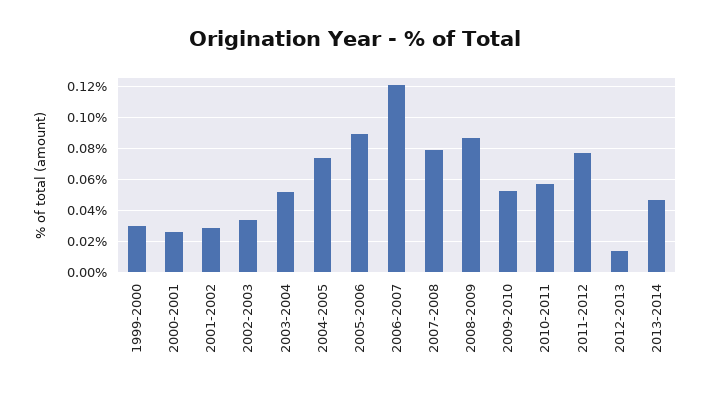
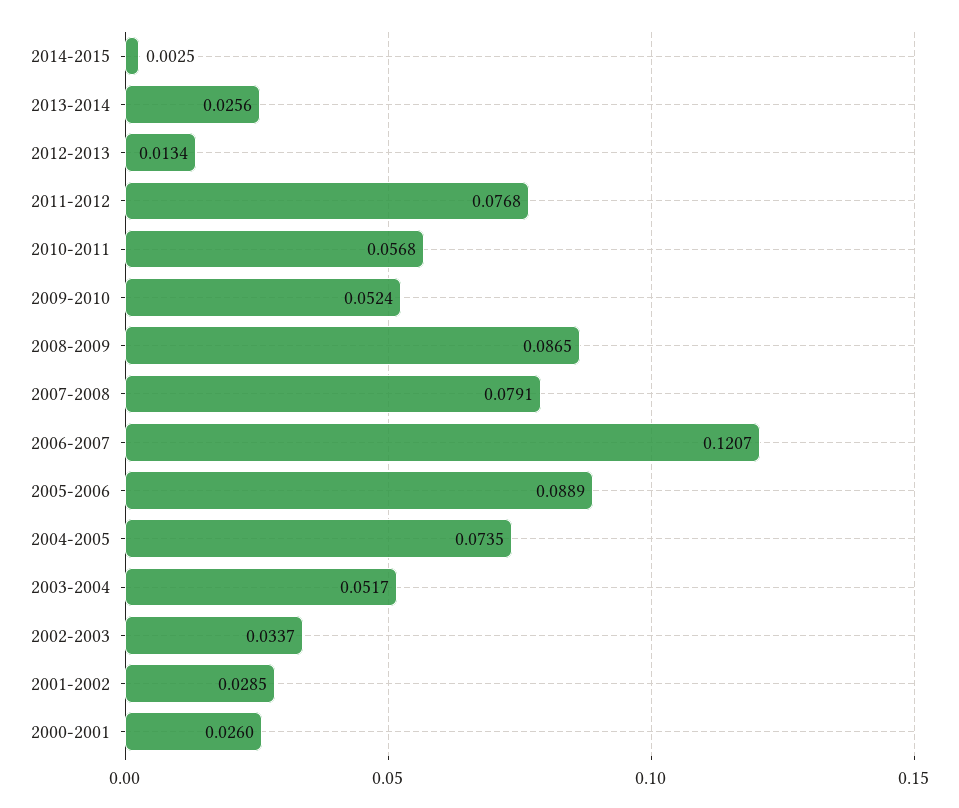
1999-2000: 0.03 -> none
2013-2014: 0.045 -> 0.0256
2014-2015: none -> 0.0025

